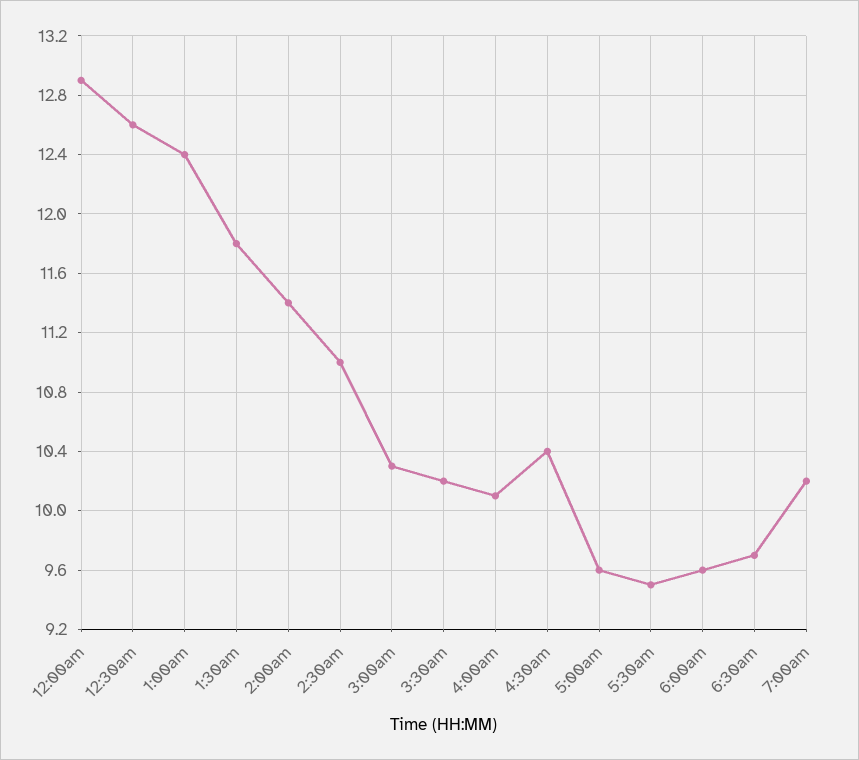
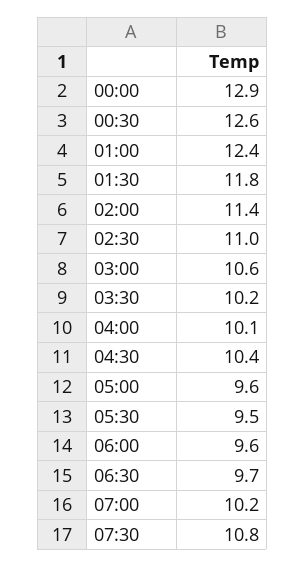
3:00am: 10.3 -> 10.6
07:30: none -> 10.8

